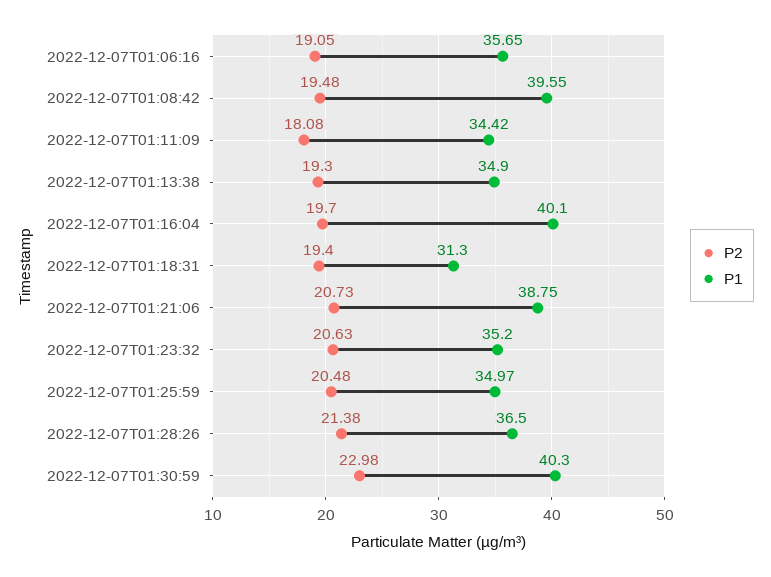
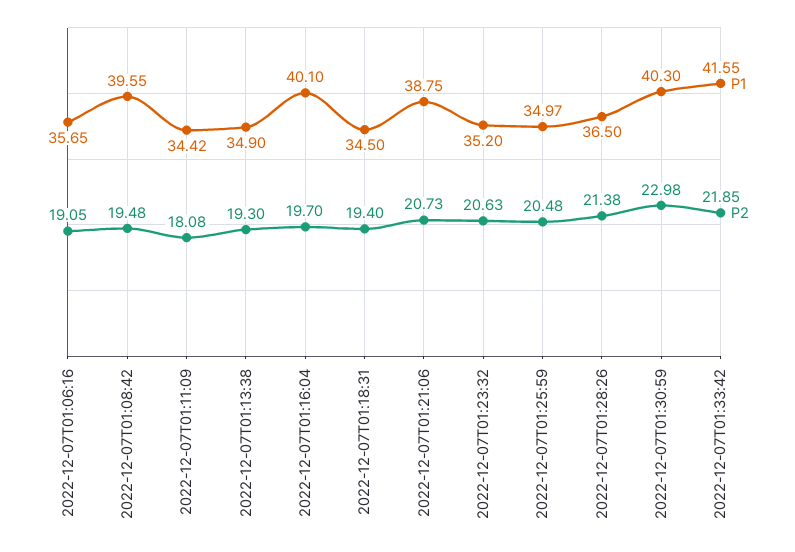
P1, 2022-12-07T01:18:31: 31.3 -> 34.5
P1, 2022-12-07T01:33:42: none -> 41.55
P2, 2022-12-07T01:33:42: none -> 21.85

